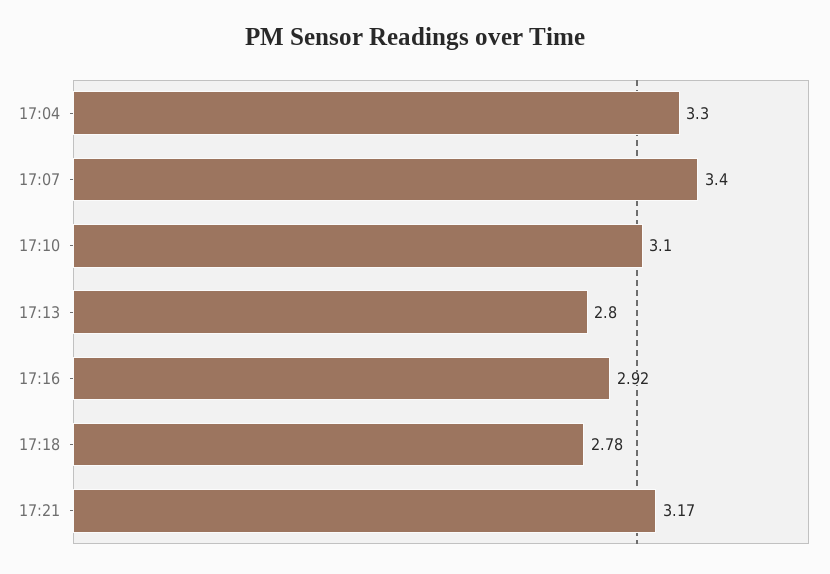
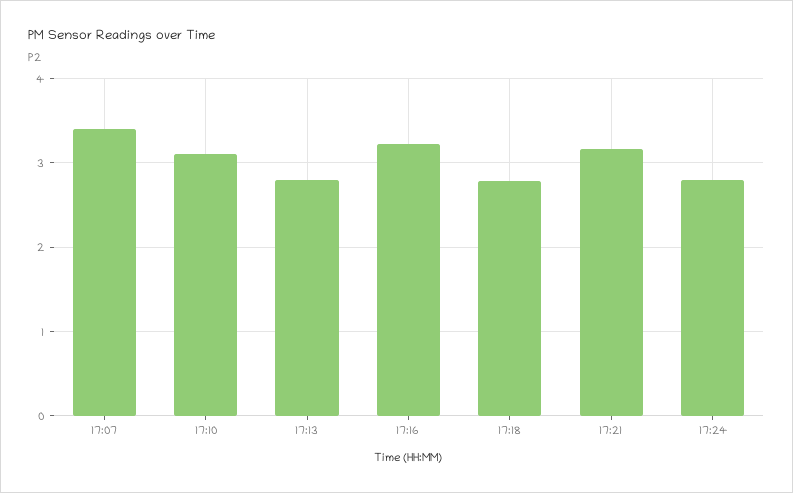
17:04: 3.3 -> none
17:16: 2.92 -> 3.2
17:24: none -> 2.8

